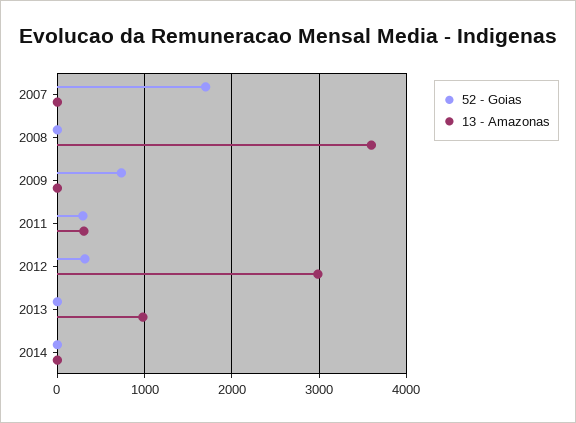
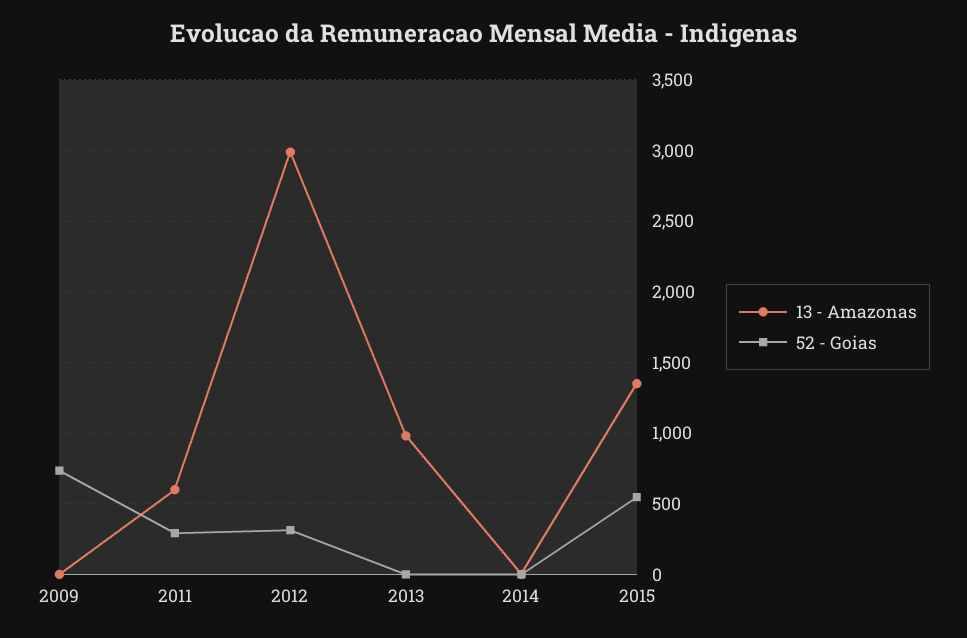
52 - Goias, 2007: 1700 -> none
13 - Amazonas, 2007: 0 -> none
52 - Goias, 2008: 0 -> none
13 - Amazonas, 2008: 3600 -> none
13 - Amazonas, 2011: 300 -> 600
13 - Amazonas, 2015: none -> 1350
52 - Goias, 2015: none -> 550

